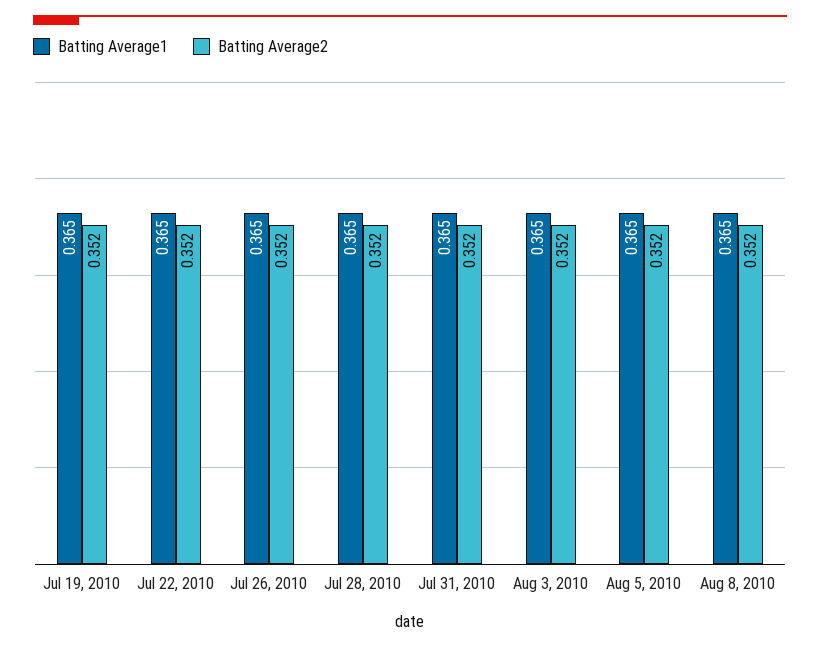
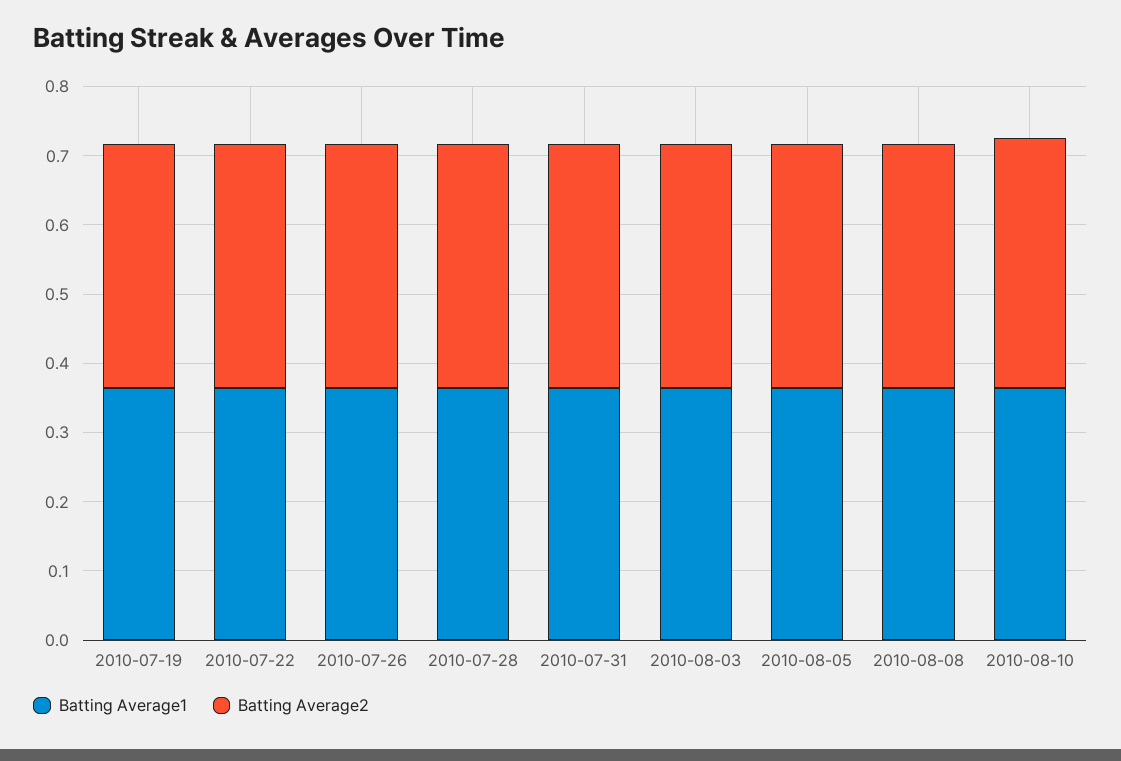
Batting Average1, 2010-08-10: none -> 0.36
Batting Average2, 2010-08-10: none -> 0.36

